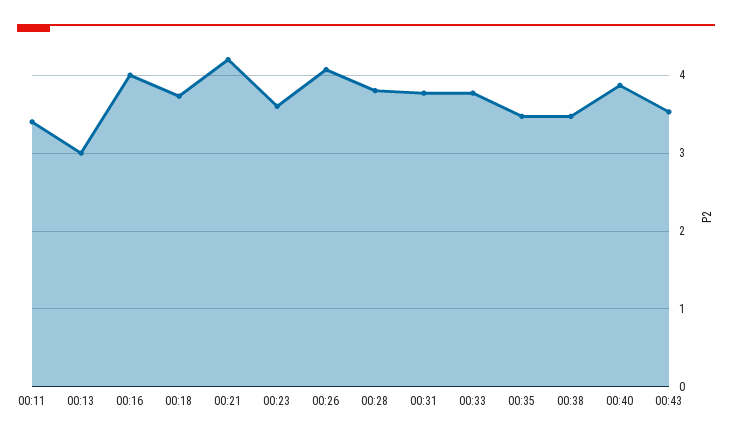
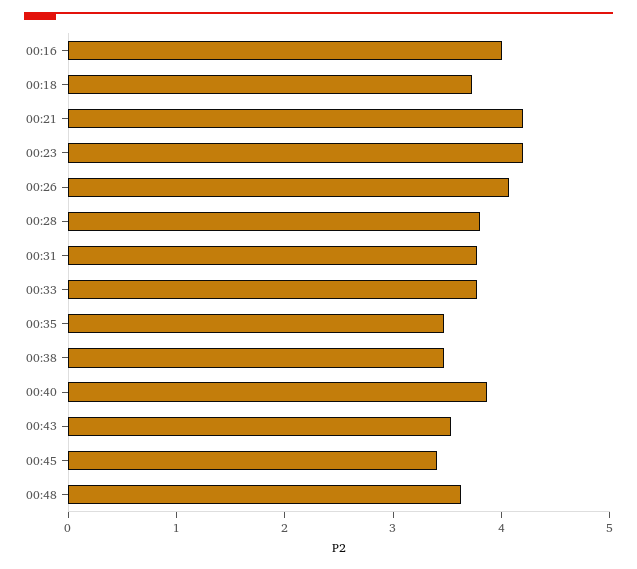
00:11: 3.4 -> none
00:13: 3 -> none
00:23: 3.6 -> 4.2
00:45: none -> 3.4
00:48: none -> 3.6

